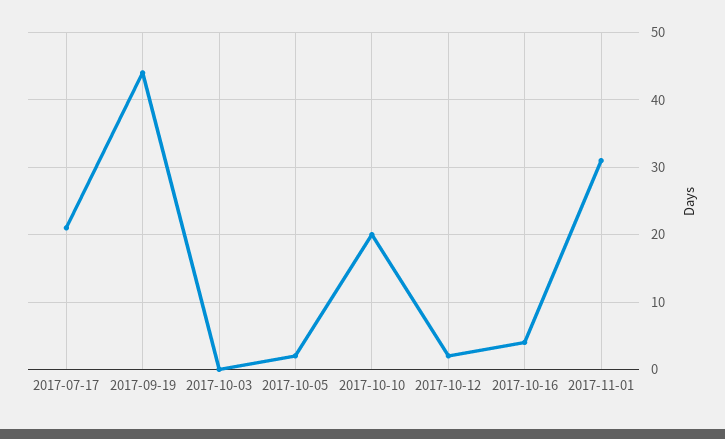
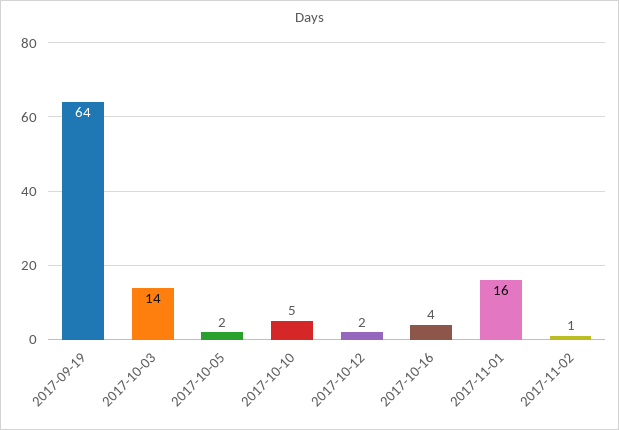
2017-07-17: 21 -> none
2017-09-19: 44 -> 64
2017-10-03: 0 -> 14
2017-10-10: 20 -> 5
2017-11-01: 31 -> 16
2017-11-02: none -> 1

